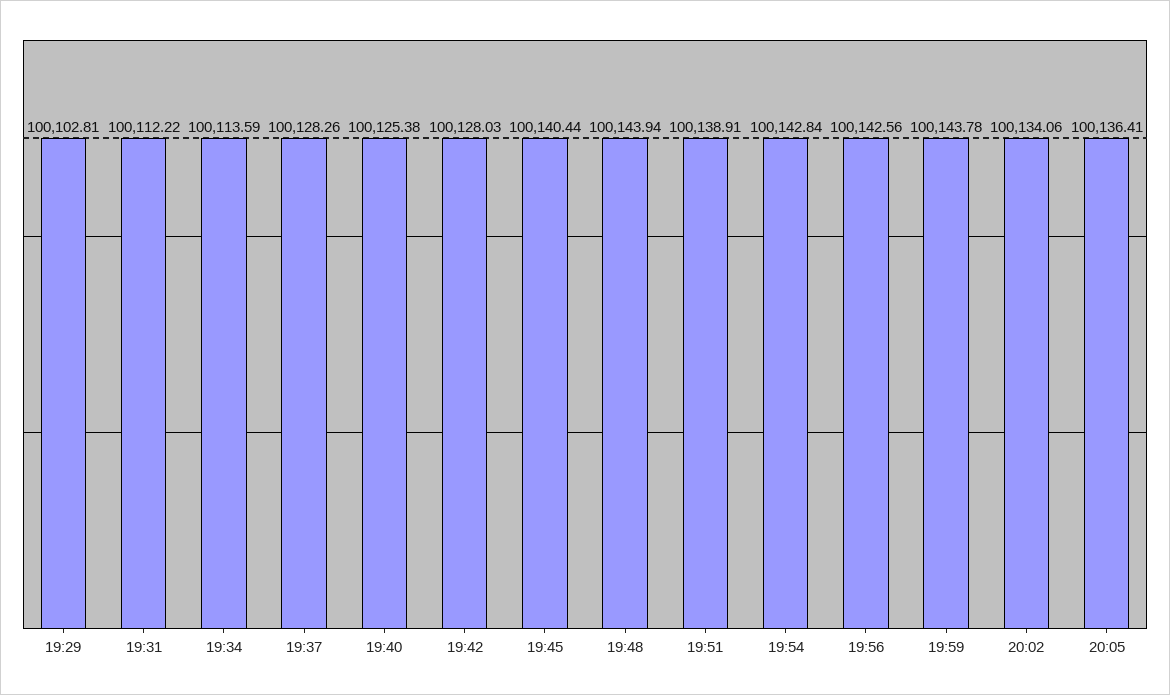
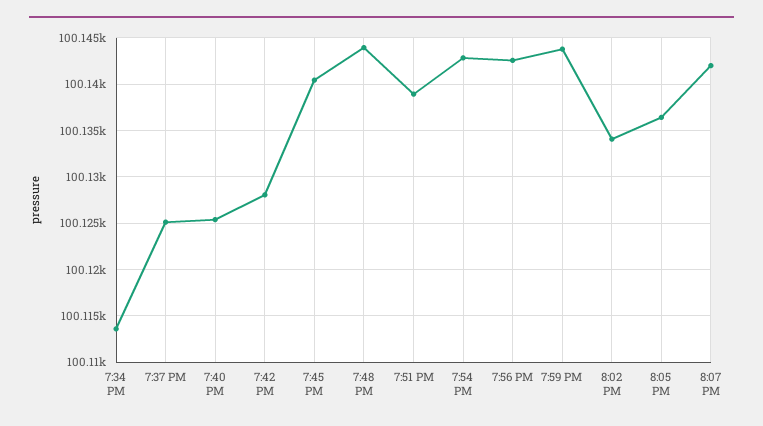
19:29: 100102.81 -> none
19:31: 100112.22 -> none
19:37: 100128.26 -> 100125
8:07 PM: none -> 100142

